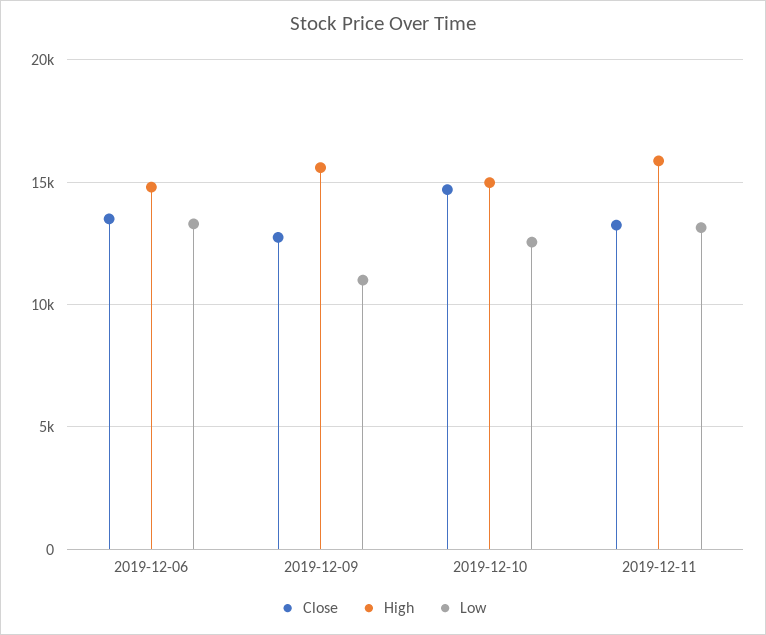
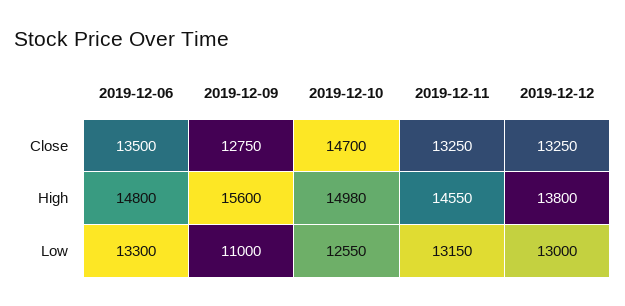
High, 2019-12-11: 16000 -> 14550
Close, 2019-12-12: none -> 13250
High, 2019-12-12: none -> 13800
Low, 2019-12-12: none -> 13000

